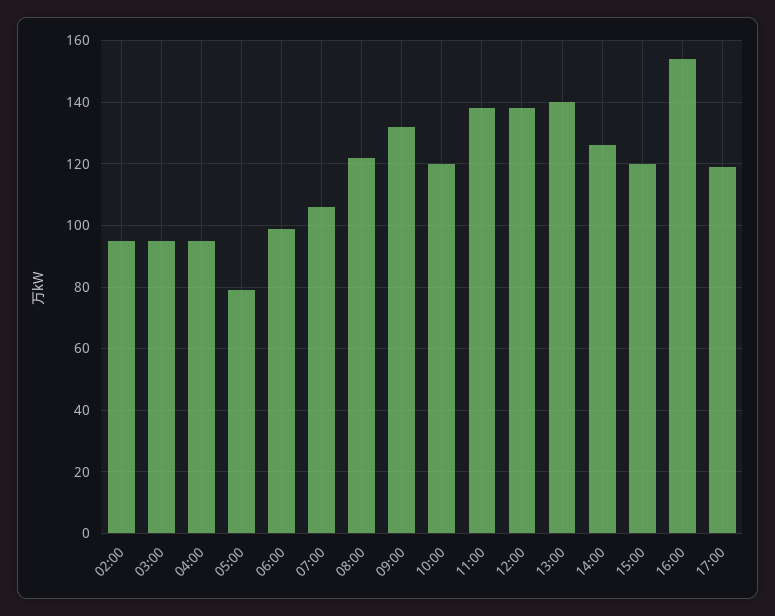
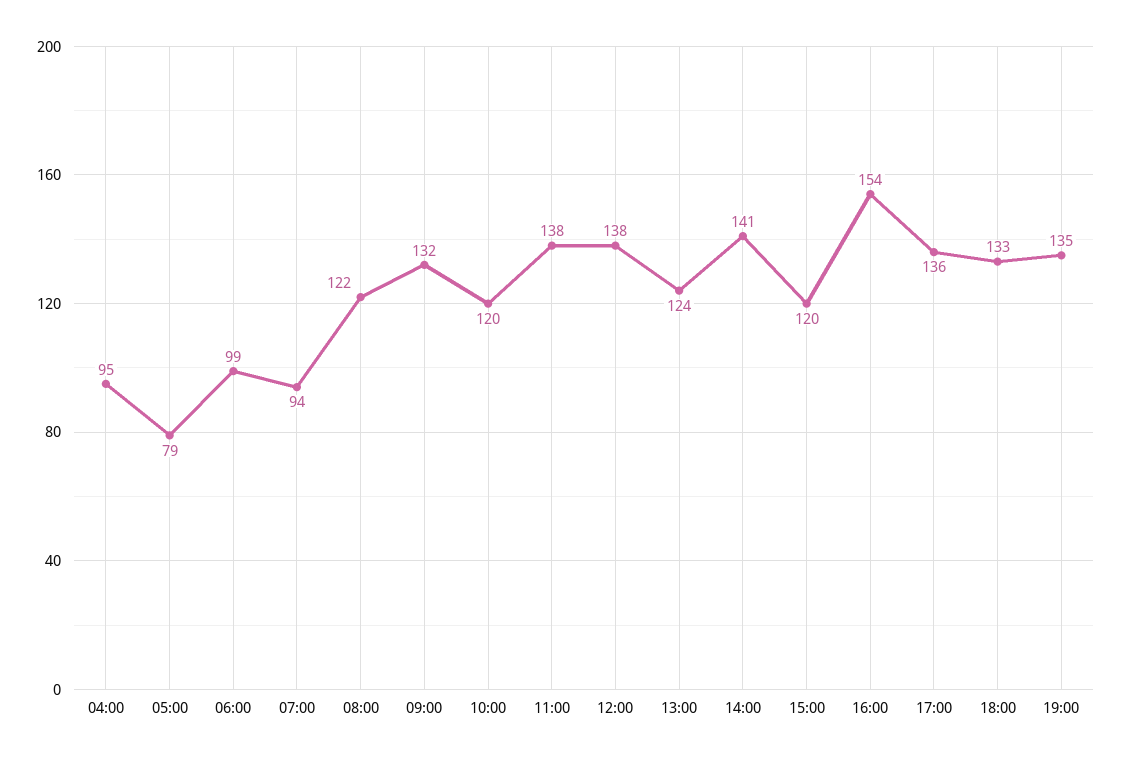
02:00: 95 -> none
03:00: 95 -> none
07:00: 105 -> 94
13:00: 140 -> 124
14:00: 125 -> 141
17:00: 120 -> 136
18:00: none -> 133
19:00: none -> 135

